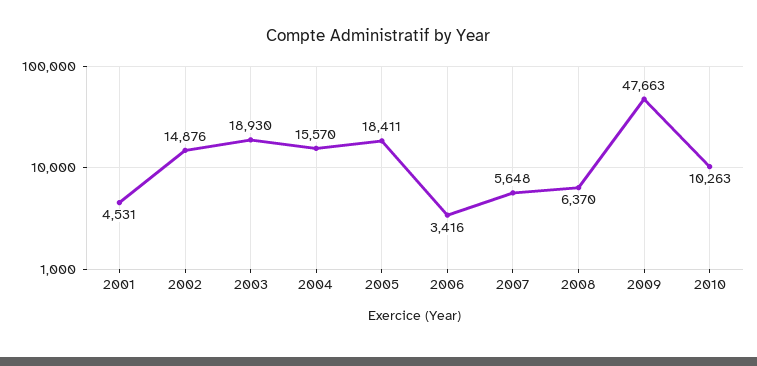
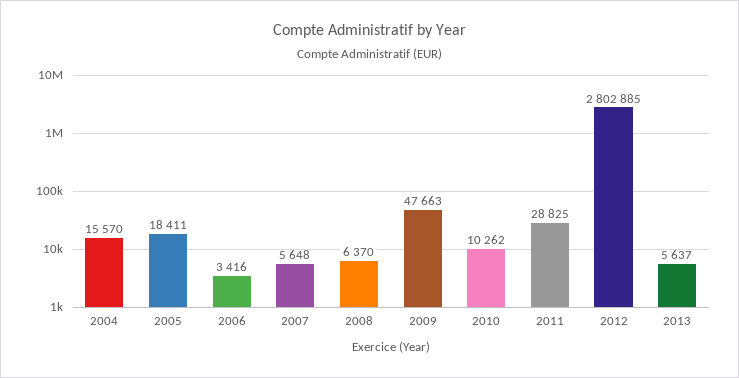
2001: 4531 -> none
2002: 14876 -> none
2003: 18930 -> none
2010: 10263 -> 10262
2011: none -> 28825
2012: none -> 2802885
2013: none -> 5637

